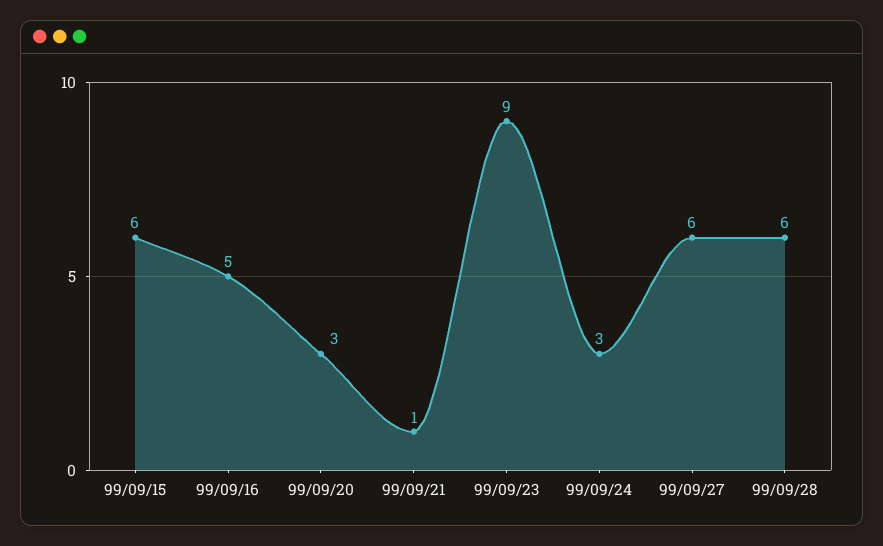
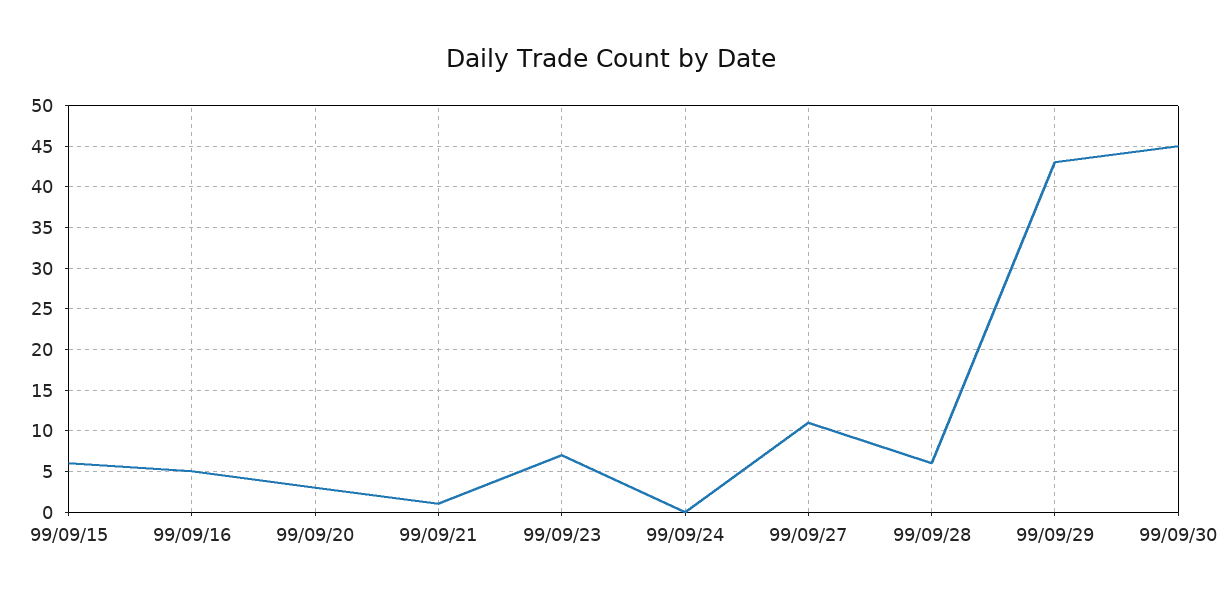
99/09/23: 9 -> 7
99/09/24: 3 -> 0
99/09/27: 6 -> 11
99/09/29: none -> 43
99/09/30: none -> 45

